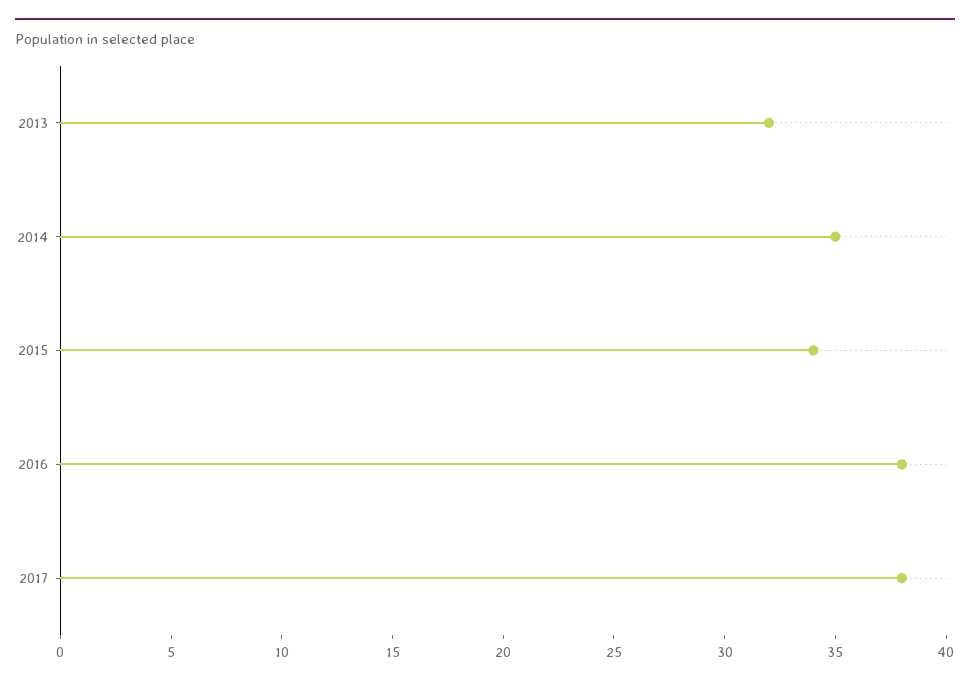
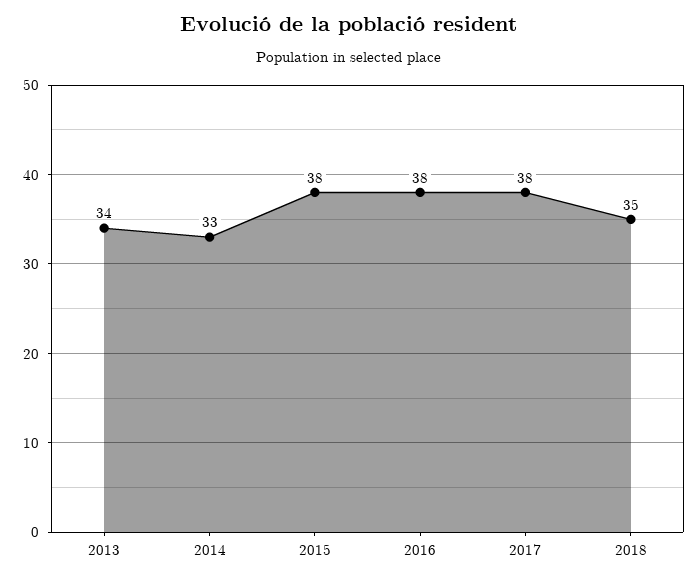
2013: 32 -> 34
2014: 35 -> 33
2015: 34 -> 38
2018: none -> 35

